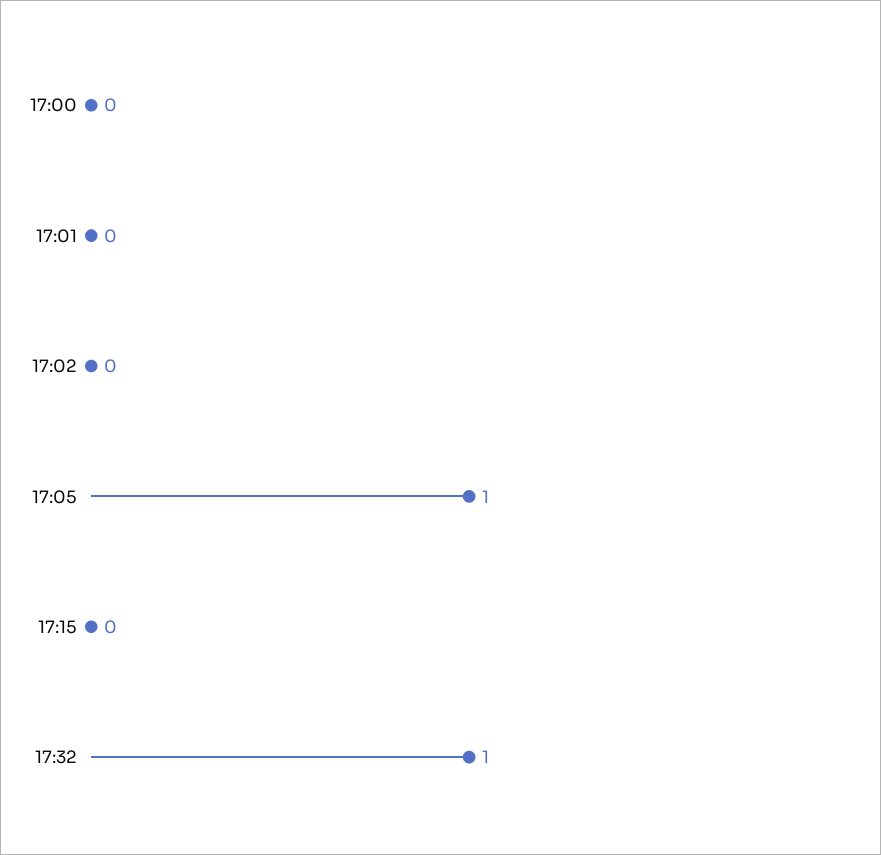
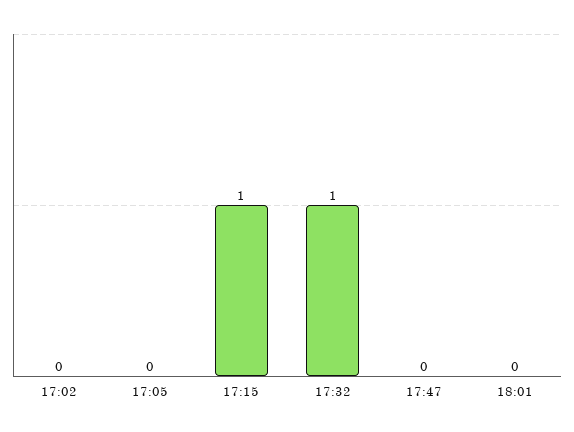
17:00: 0 -> none
17:01: 0 -> none
17:05: 1 -> 0
17:15: 0 -> 1
17:47: none -> 0
18:01: none -> 0

